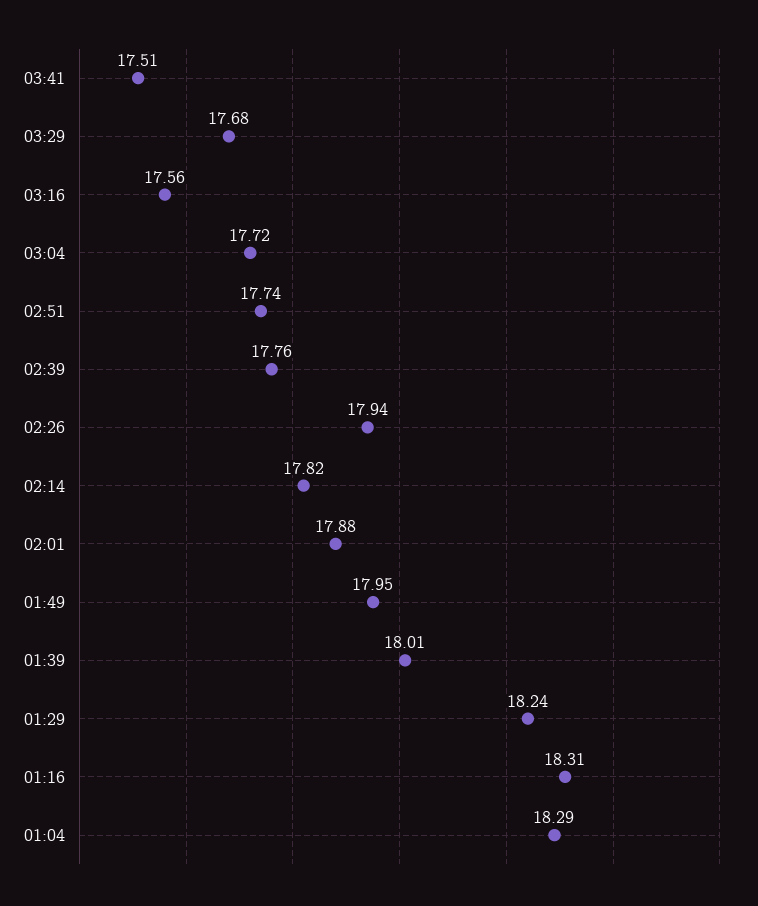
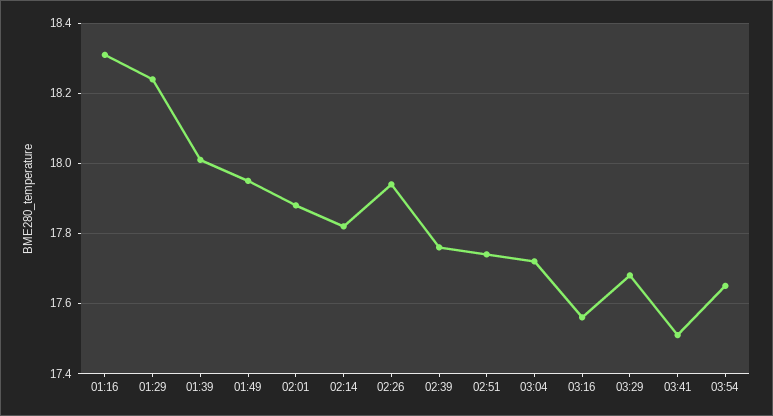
01:04: 18.29 -> none
03:54: none -> 17.65

